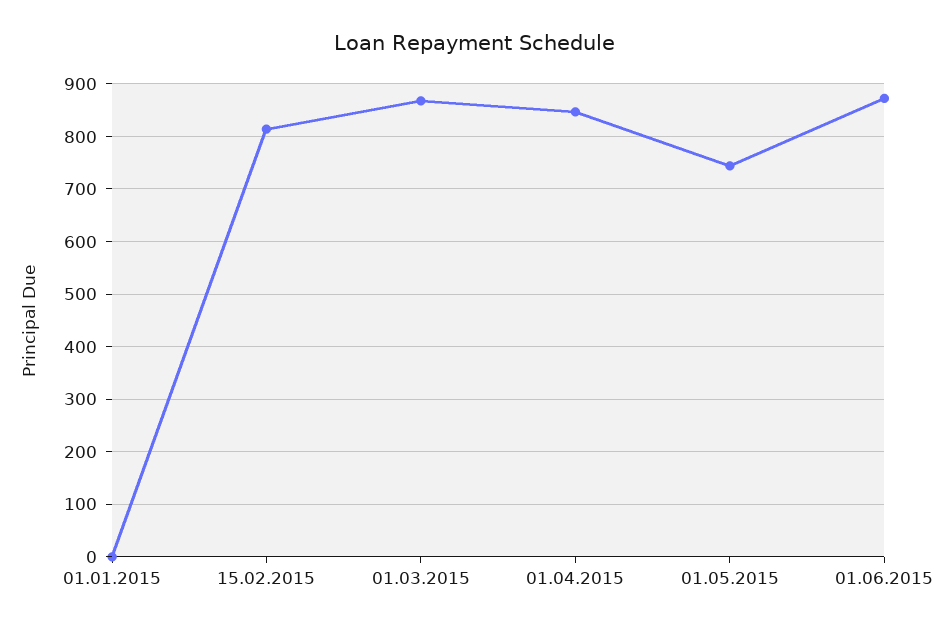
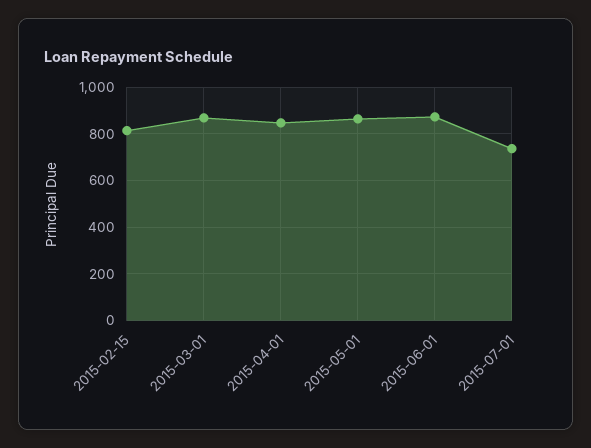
01.01.2015: 0 -> none
01.05.2015: 740 -> 850
2015-07-01: none -> 750

